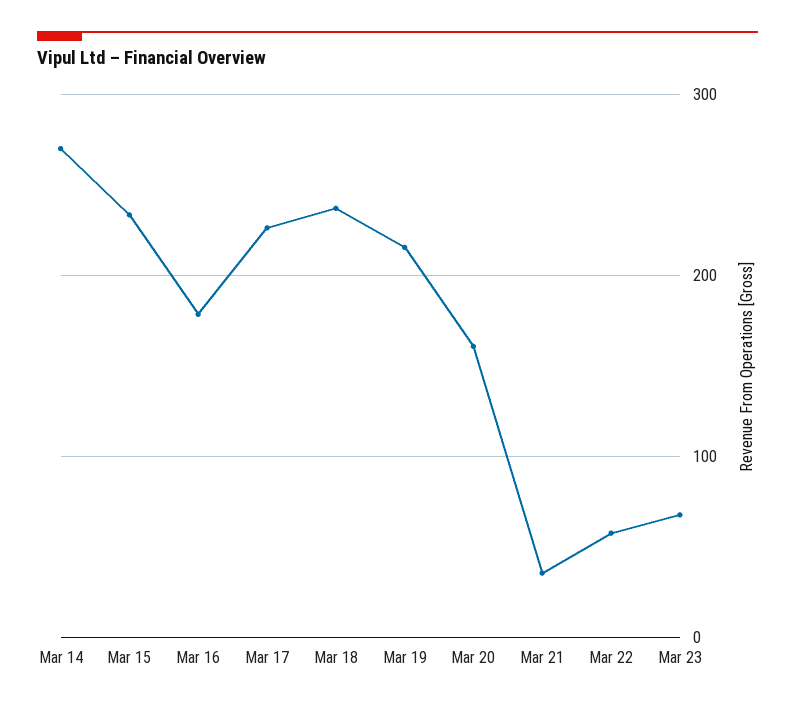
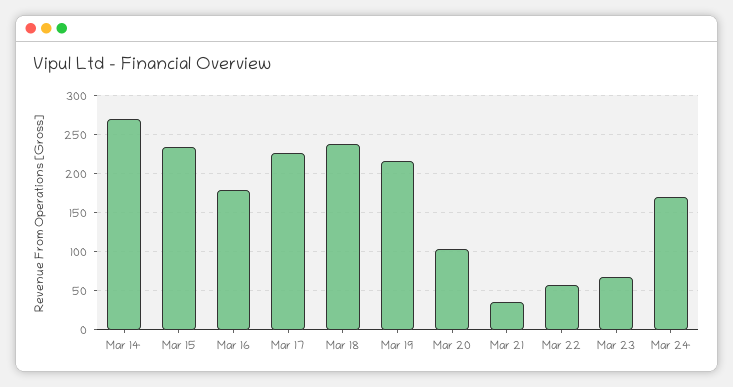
Mar 20: 160 -> 100
Mar 24: none -> 170

